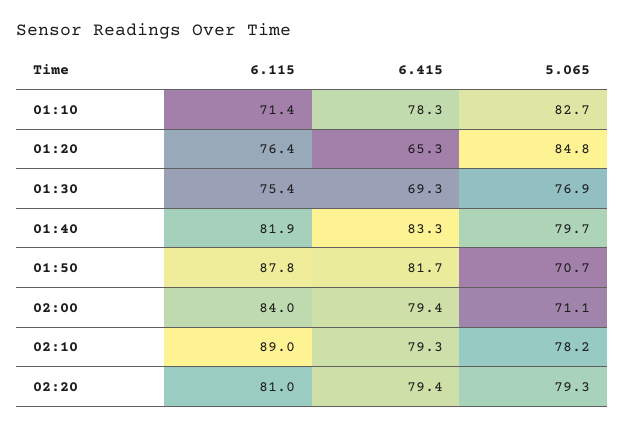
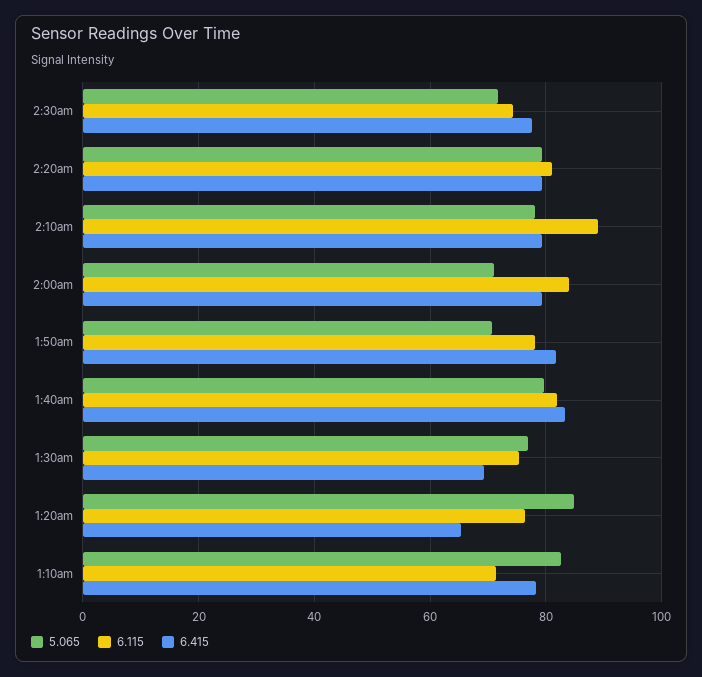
6.115, 01:50: 87.8 -> 78
5.065, 2:30am: none -> 72
6.115, 2:30am: none -> 74
6.415, 2:30am: none -> 78

